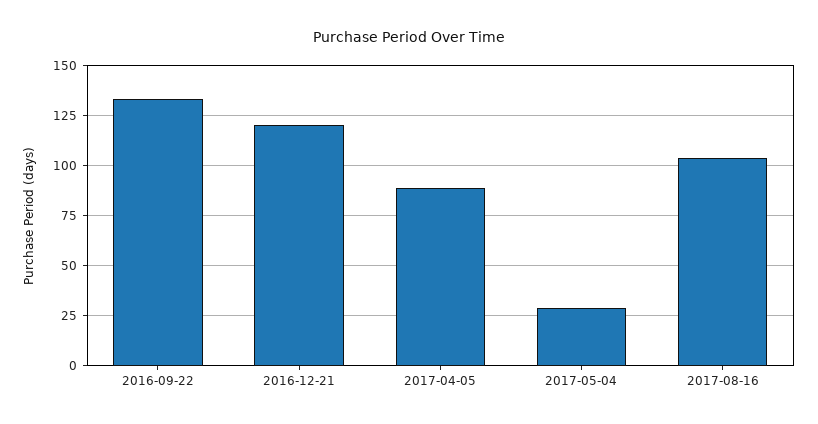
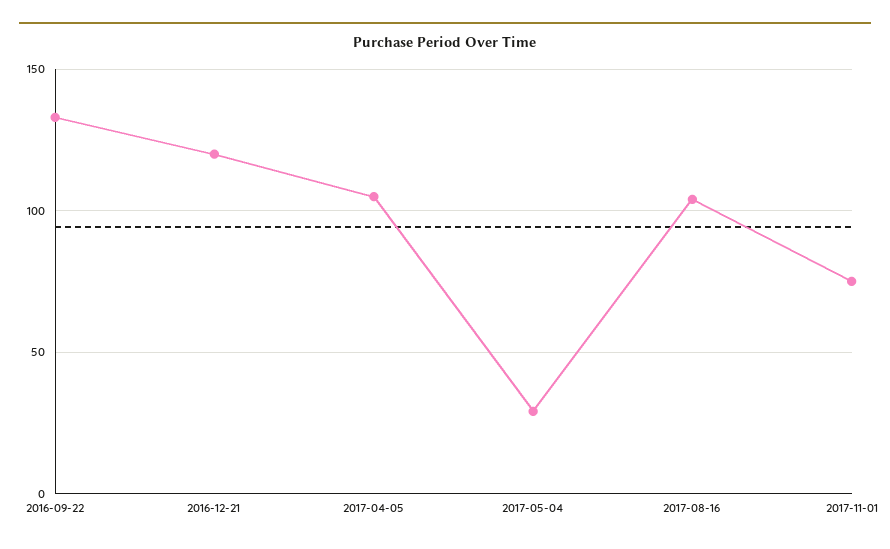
2017-04-05: 90 -> 105
2017-11-01: none -> 75

